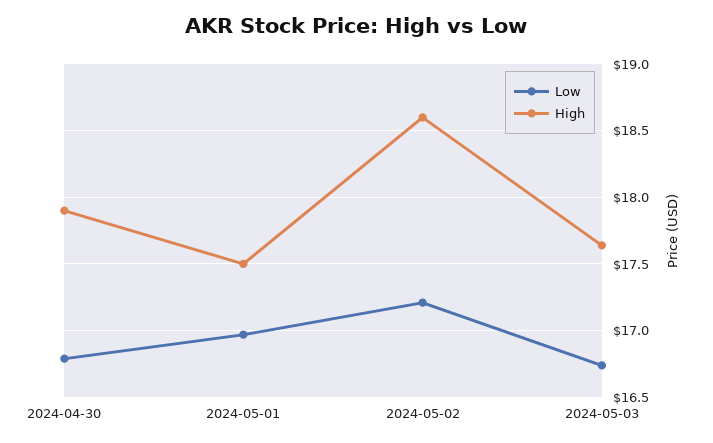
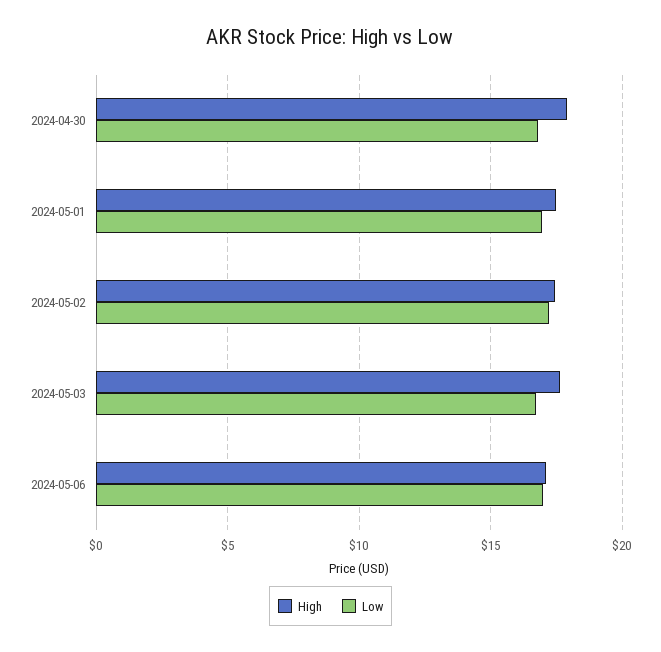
High, 2024-05-02: 18.6 -> 17.5
High, 2024-05-06: none -> 17
Low, 2024-05-06: none -> 17

